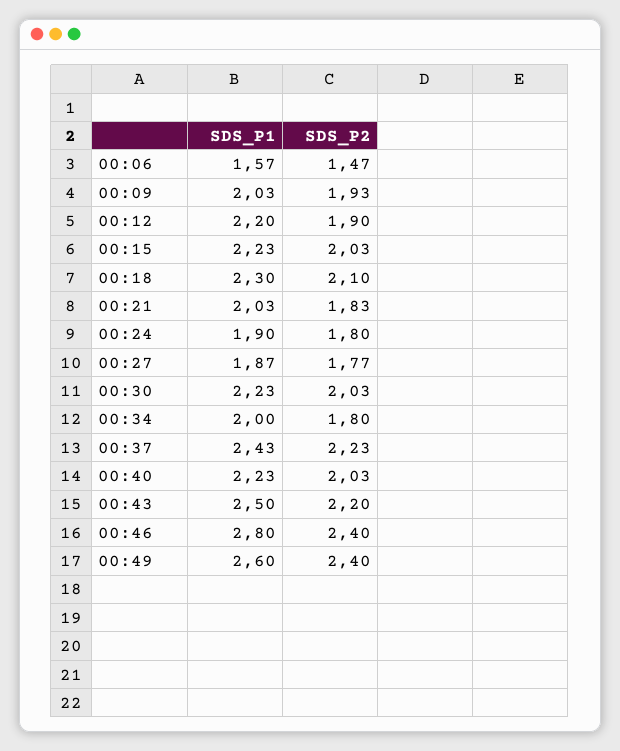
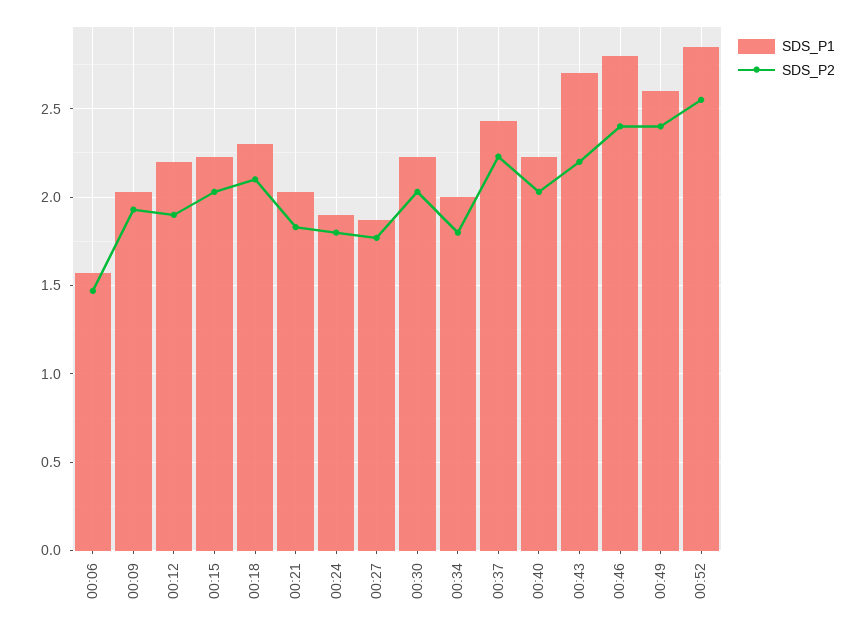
SDS_P1, 00:43: 2.5 -> 2.7
SDS_P1, 00:52: none -> 2.85
SDS_P2, 00:52: none -> 2.55

